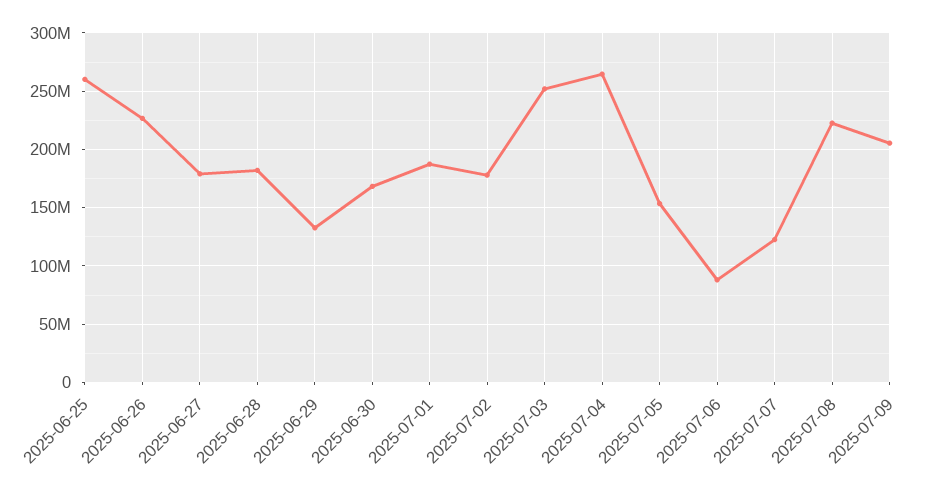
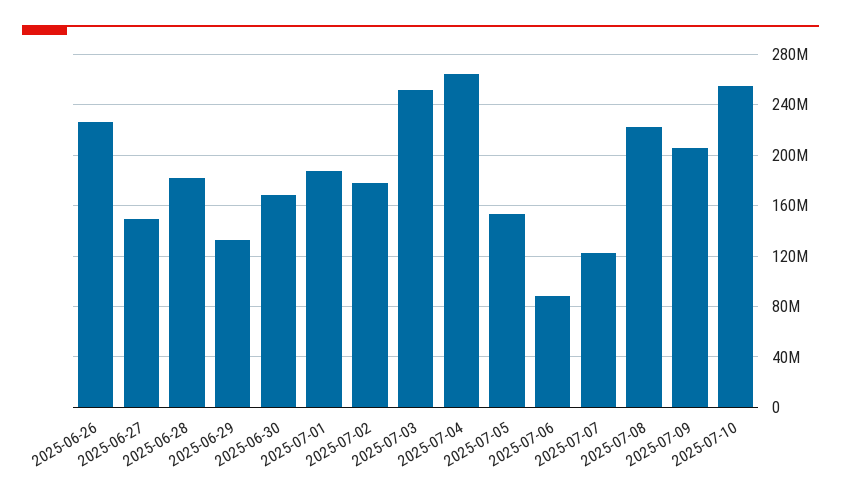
2025-06-25: 260000000 -> none
2025-06-27: 180000000 -> 150000000
2025-07-10: none -> 255000000

